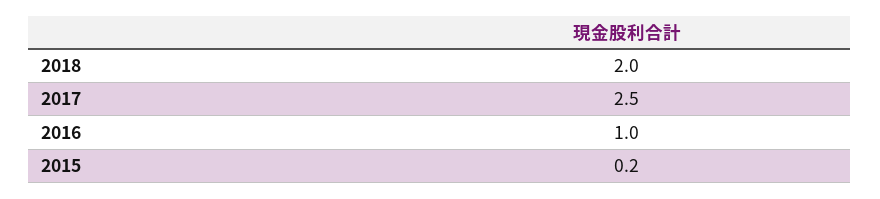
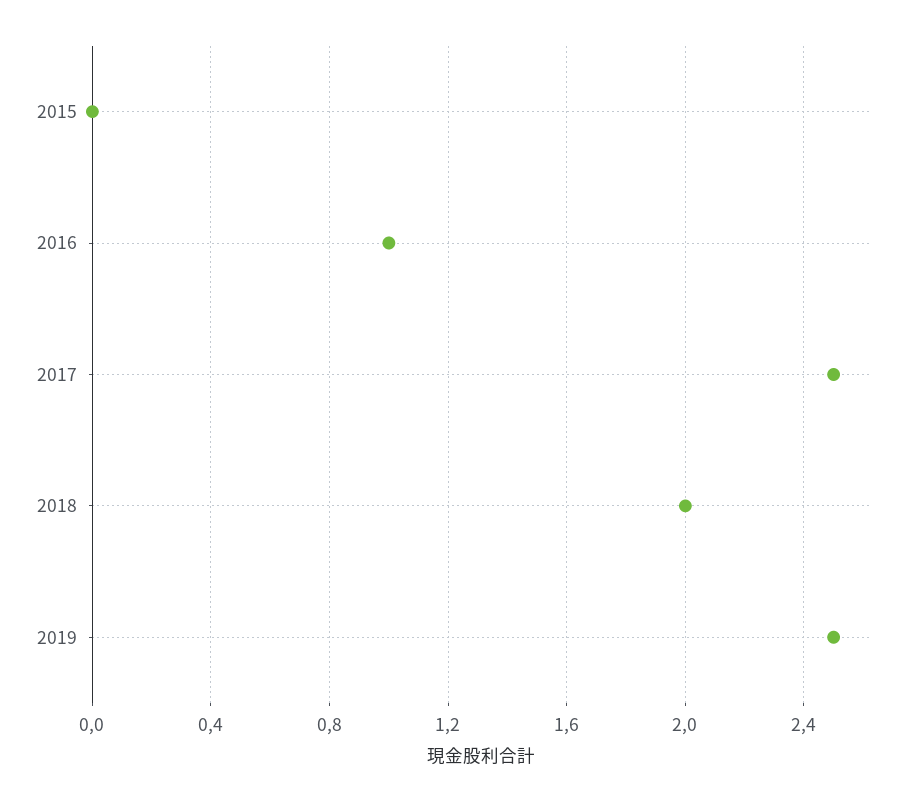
2015: 0.2 -> 0
2019: none -> 2.5

